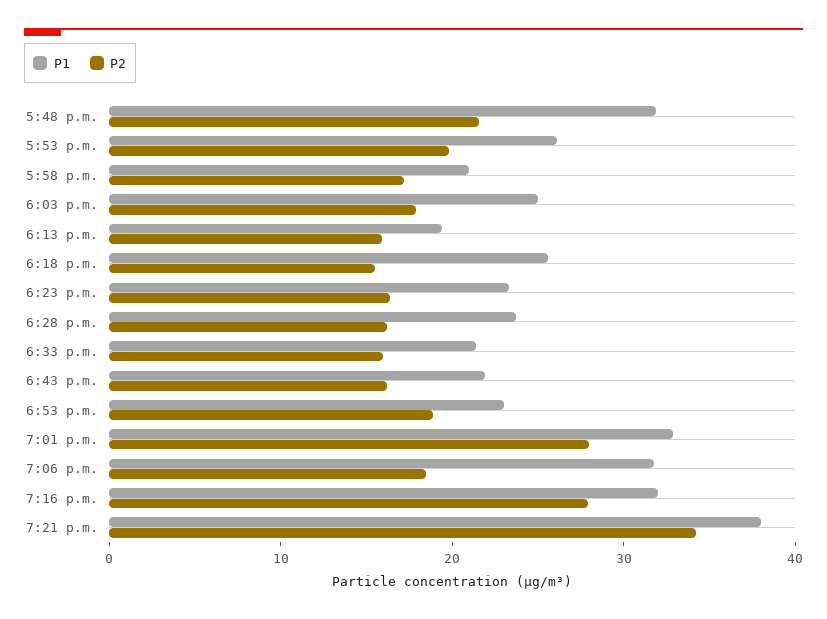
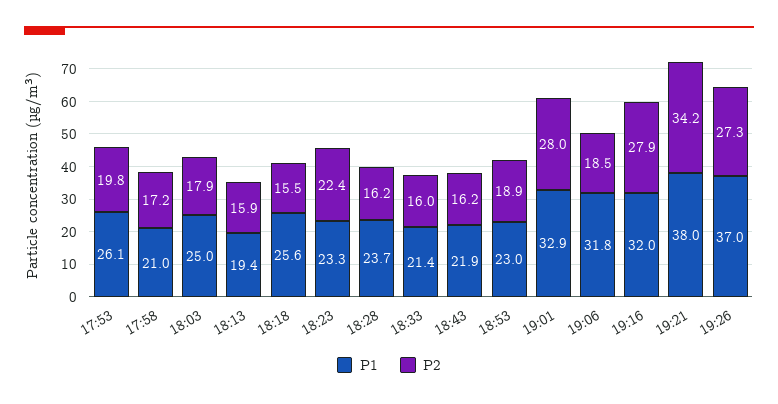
P1, 5:48 p.m.: 32 -> none
P2, 5:48 p.m.: 22 -> none
P2, 6:23 p.m.: 16 -> 22.4
P1, 19:26: none -> 37
P2, 19:26: none -> 27.3

